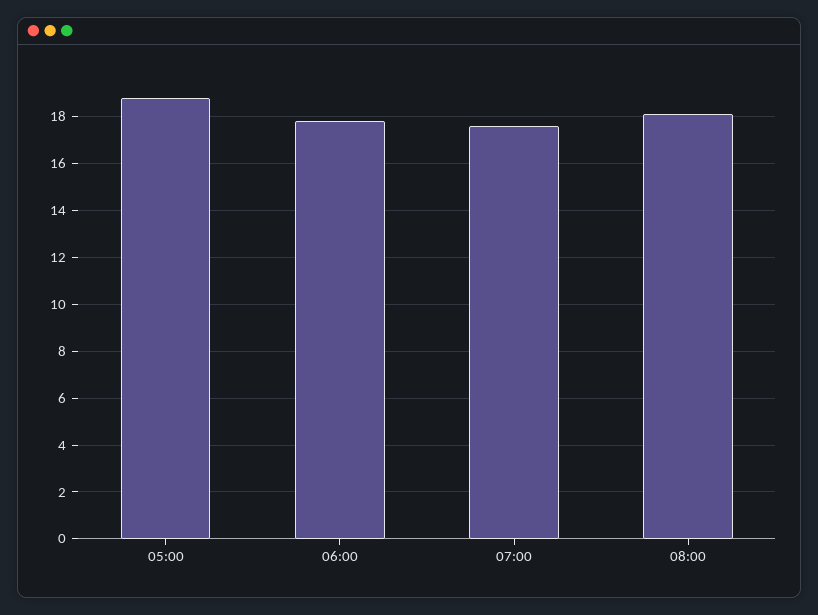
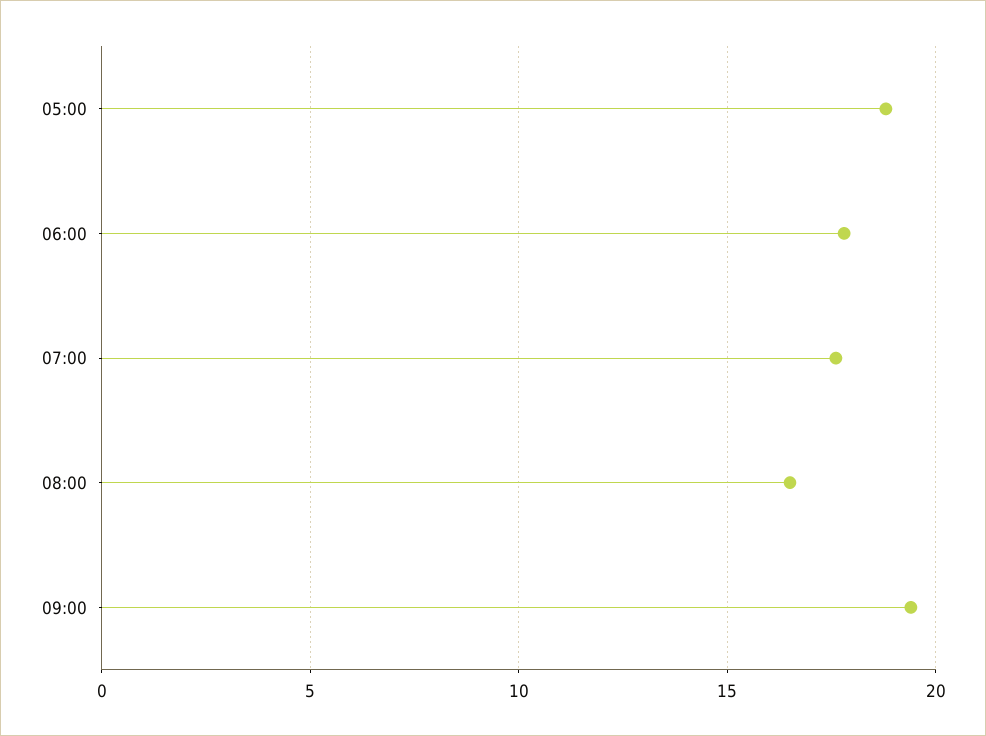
08:00: 18 -> 16.5
09:00: none -> 19.5

